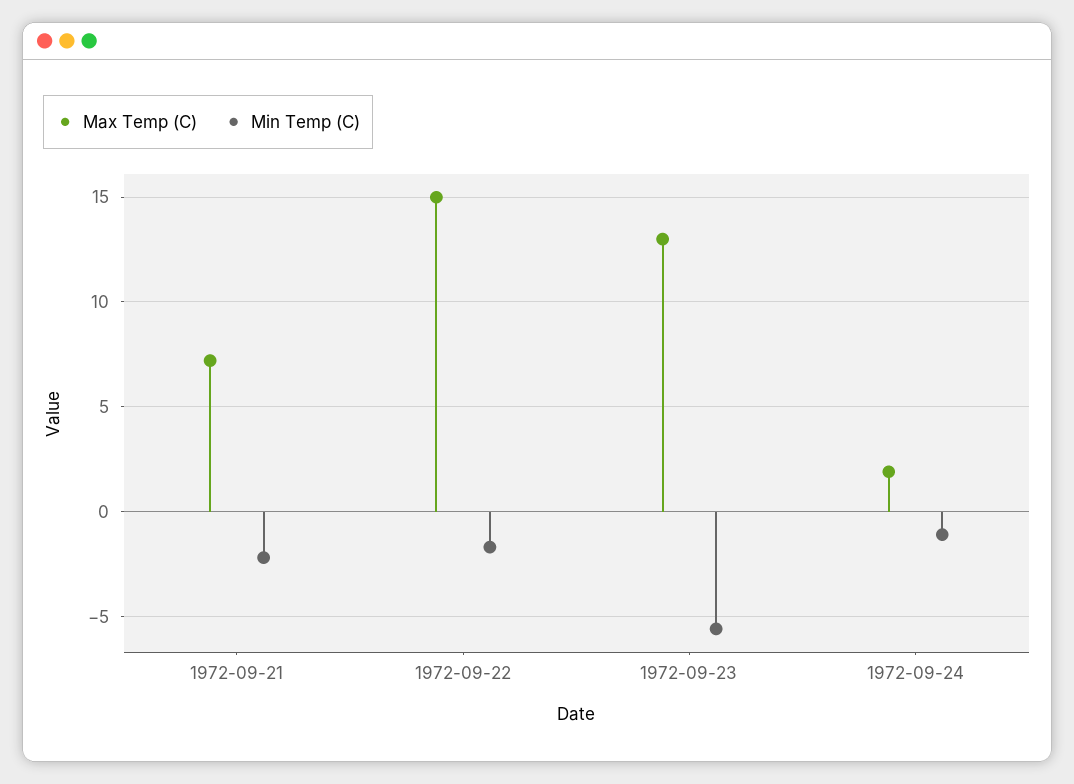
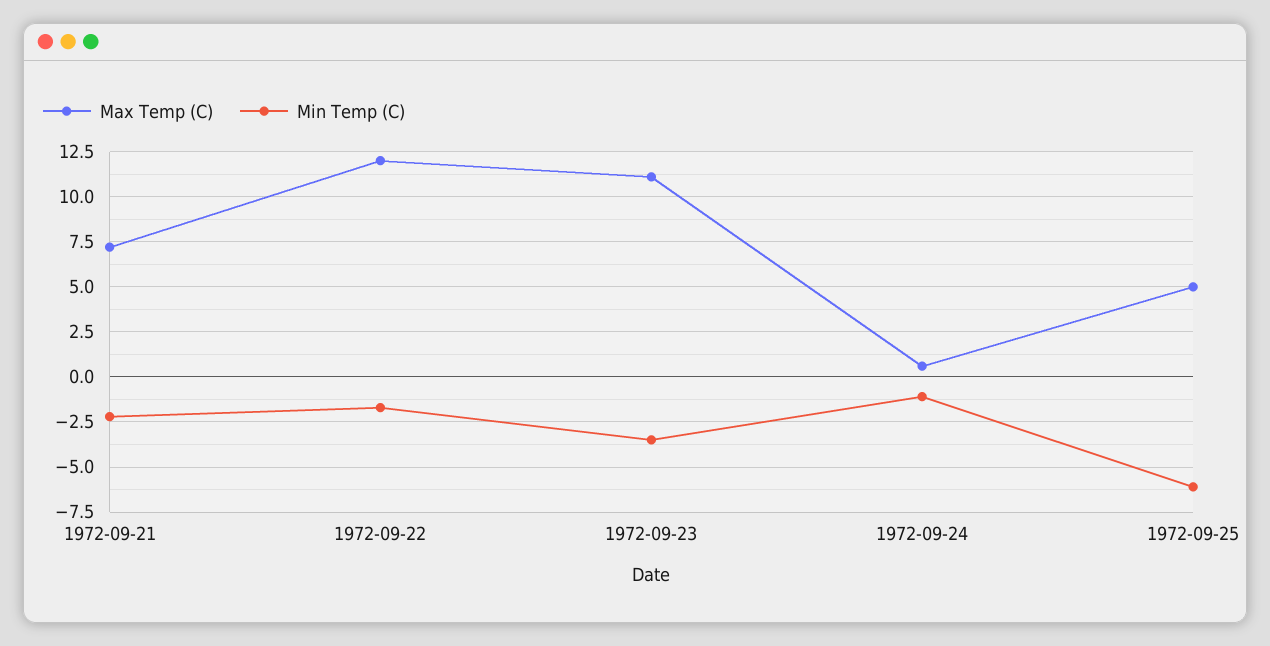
Max Temp (C), 1972-09-22: 15 -> 12
Max Temp (C), 1972-09-23: 13 -> 11
Min Temp (C), 1972-09-23: -5.5 -> -3.5
Max Temp (C), 1972-09-24: 2 -> 0.5
Max Temp (C), 1972-09-25: none -> 5
Min Temp (C), 1972-09-25: none -> -6

